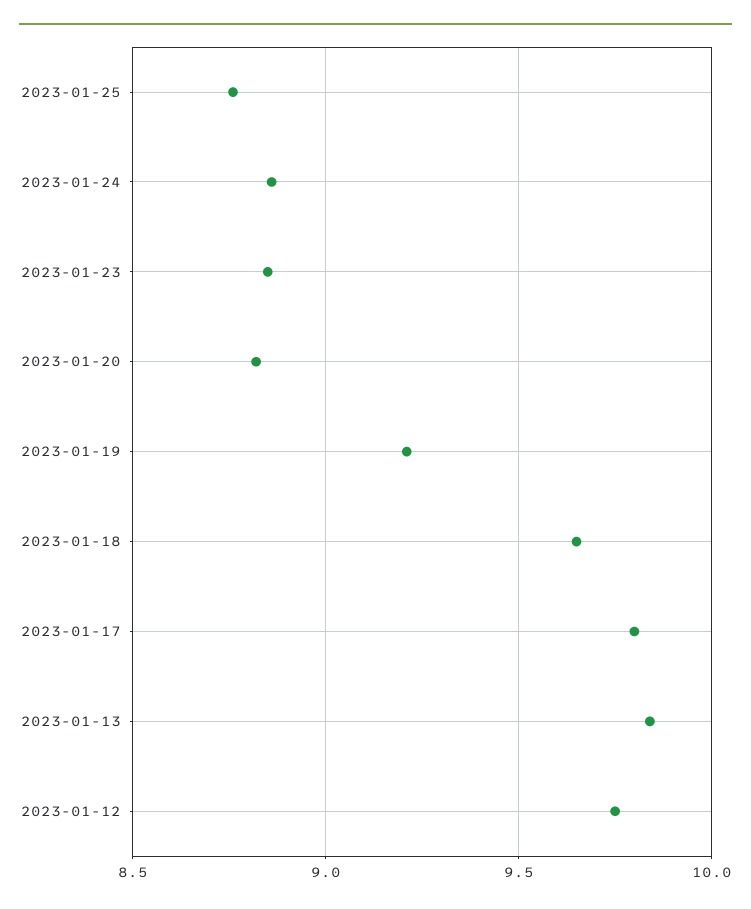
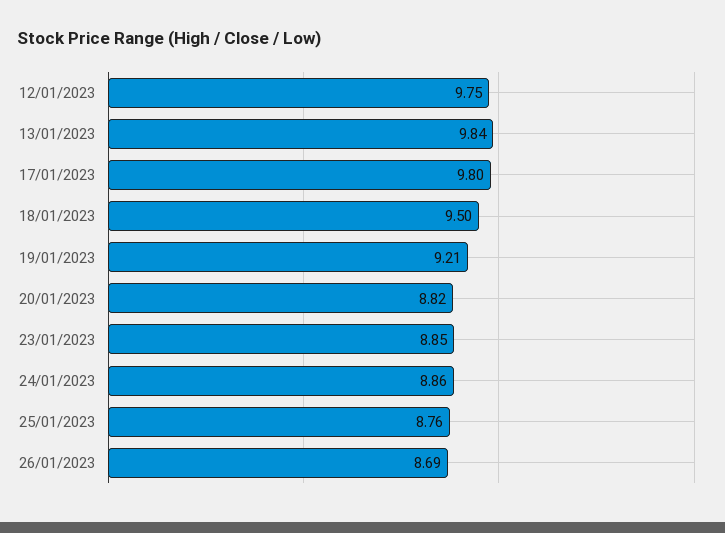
2023-01-18: 9.65 -> 9.5
26/01/2023: none -> 8.69

